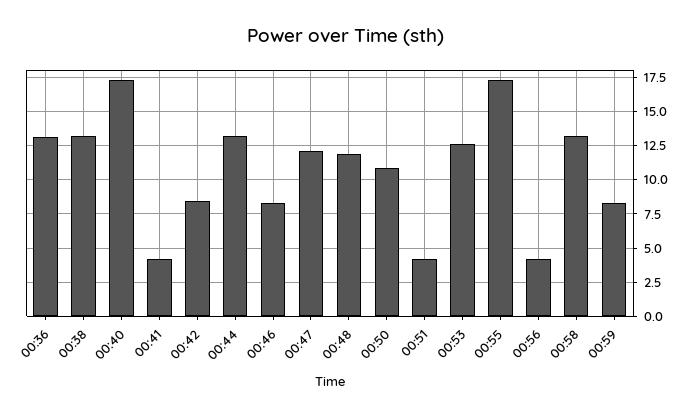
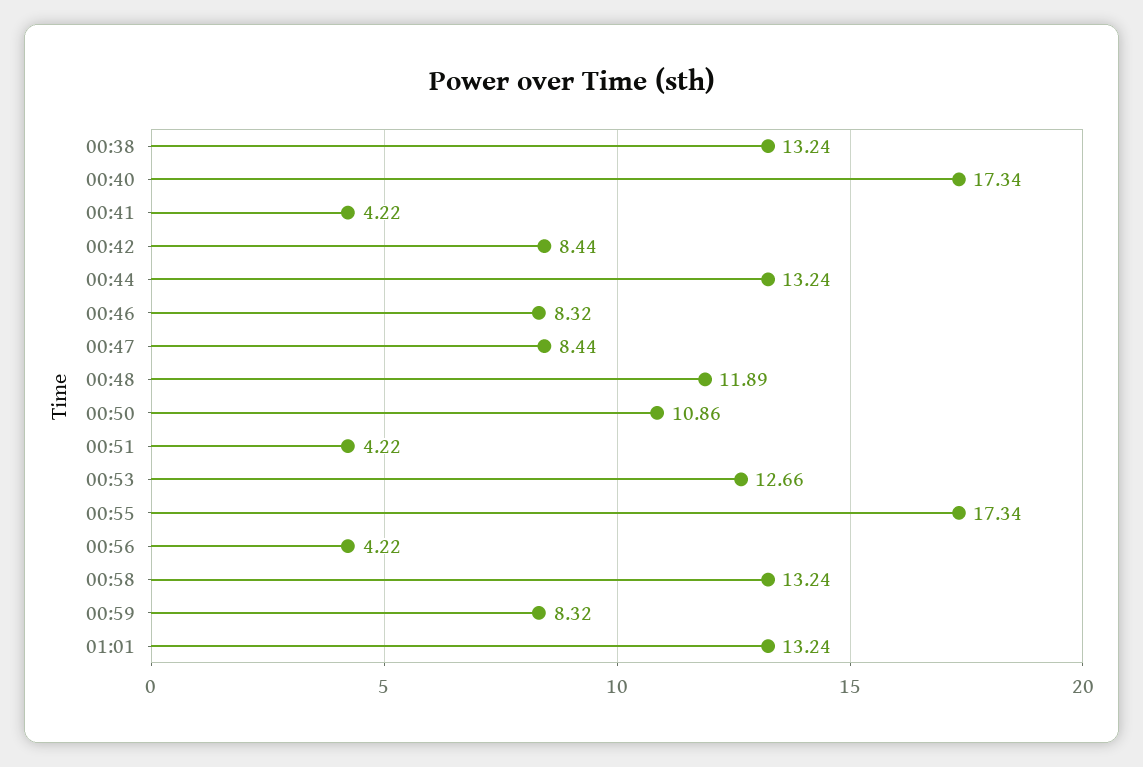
00:36: 13 -> none
00:47: 12 -> 8.44
01:01: none -> 13.24

